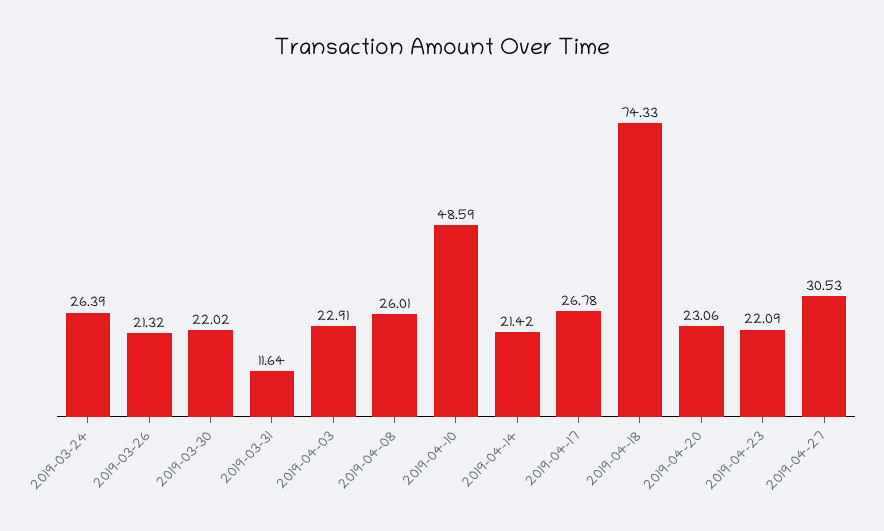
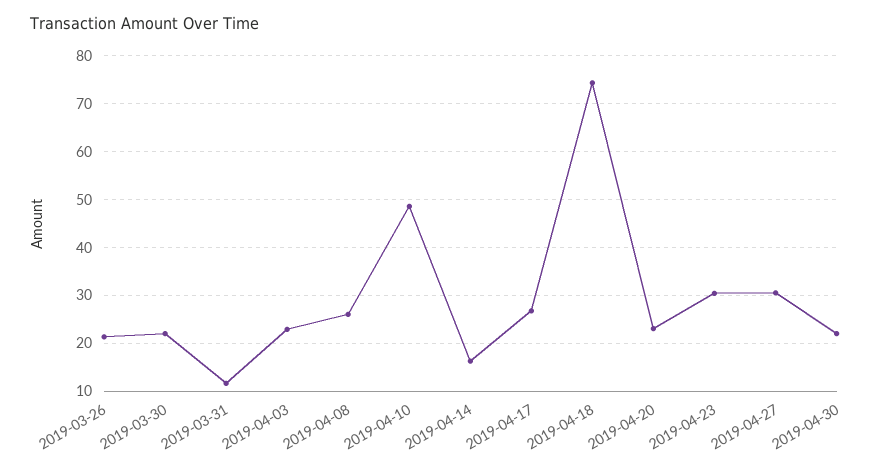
2019-03-24: 26.39 -> none
2019-04-14: 21.42 -> 16
2019-04-23: 22.09 -> 30
2019-04-30: none -> 22

